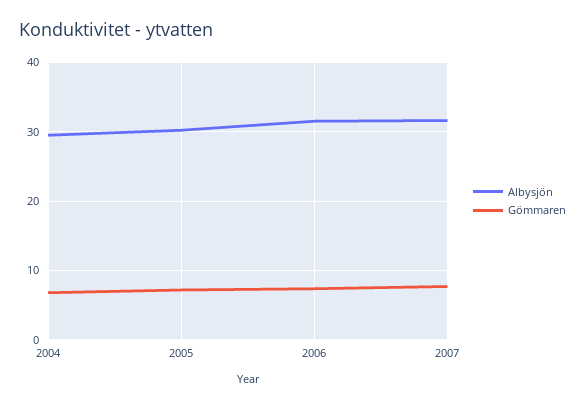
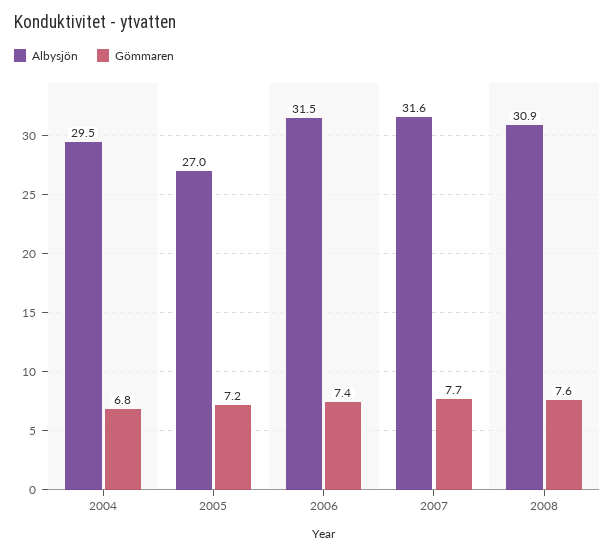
Albysjön, 2005: 30 -> 27
Albysjön, 2008: none -> 30.9
Gömmaren, 2008: none -> 7.6

